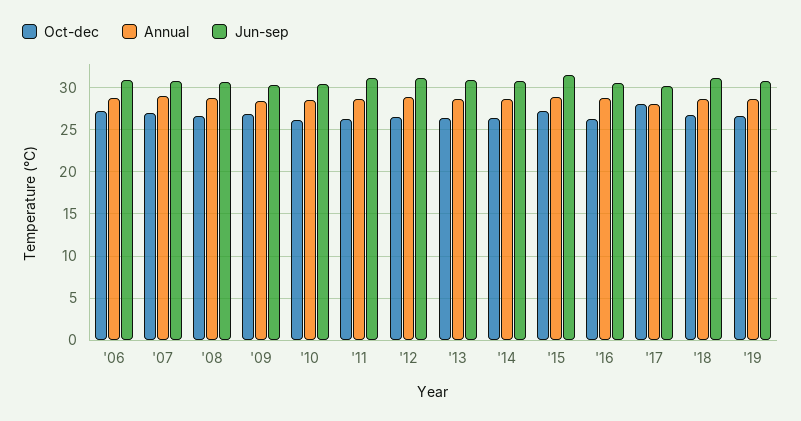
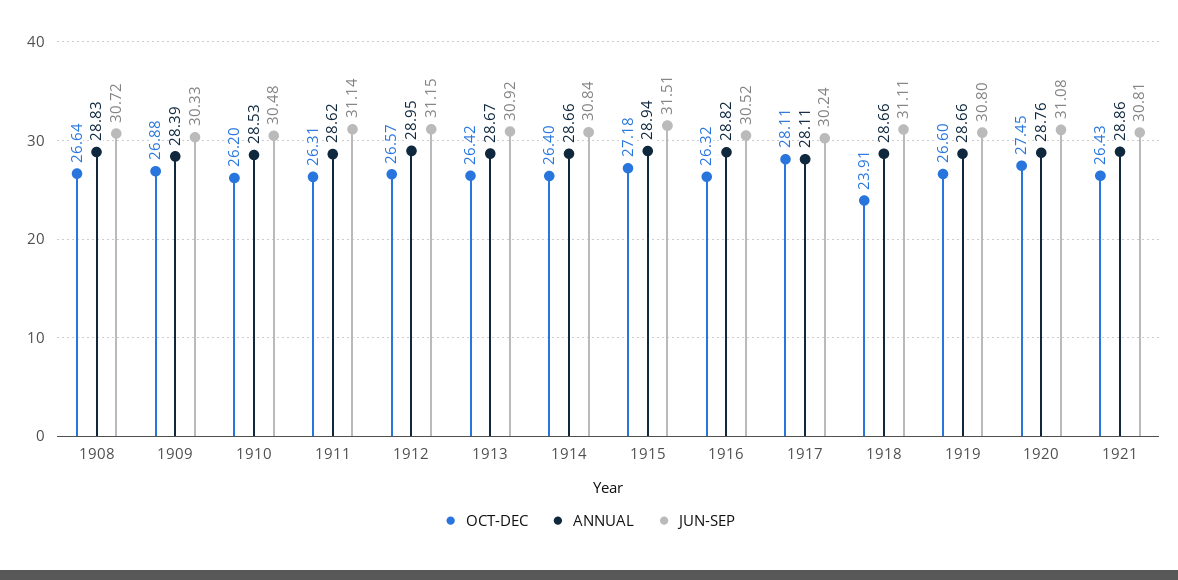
Oct-dec, '06: 27 -> none
Annual, '06: 29 -> none
Jun-sep, '06: 31 -> none
Oct-dec, '07: 27 -> none
Annual, '07: 29 -> none
Jun-sep, '07: 31 -> none
Oct-dec, '18: 27 -> 23.91
Oct-dec, 1920: none -> 27.45
Annual, 1920: none -> 28.76
Jun-sep, 1920: none -> 31.08
Oct-dec, 1921: none -> 26.43
Annual, 1921: none -> 28.86
Jun-sep, 1921: none -> 30.81

